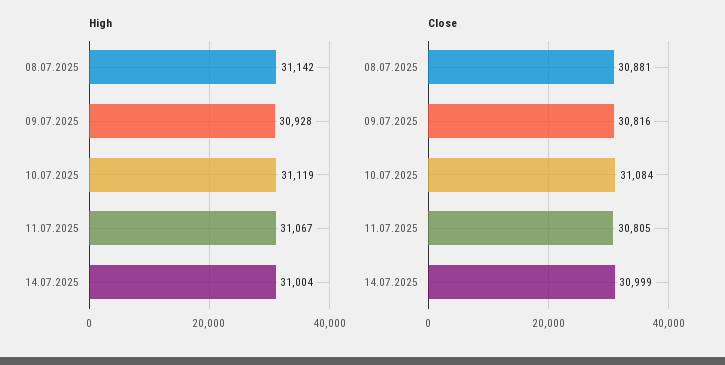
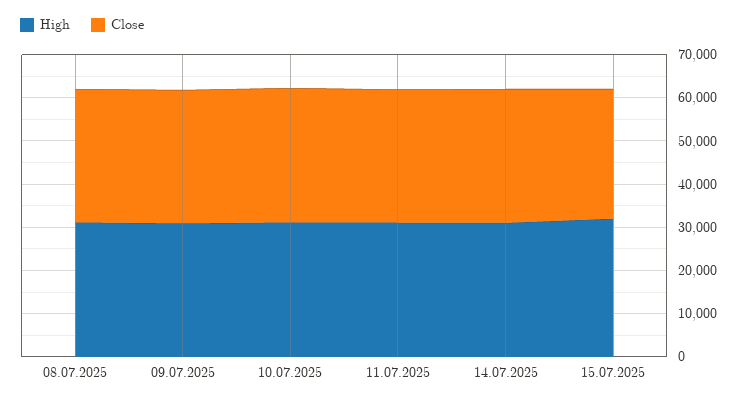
High, 15.07.2025: none -> 32000
Close, 15.07.2025: none -> 30000

